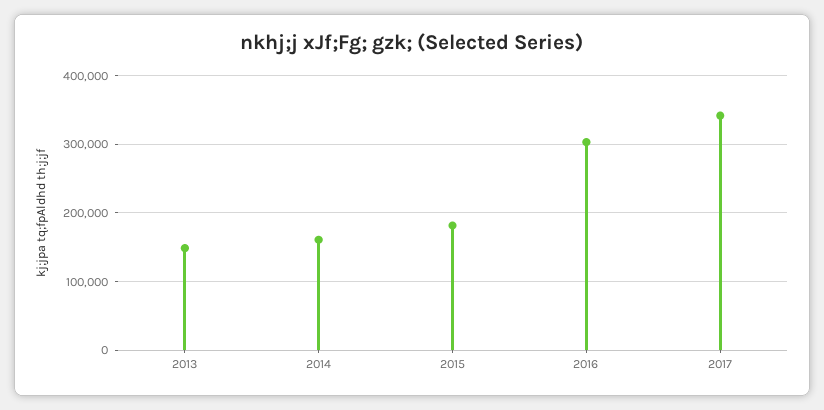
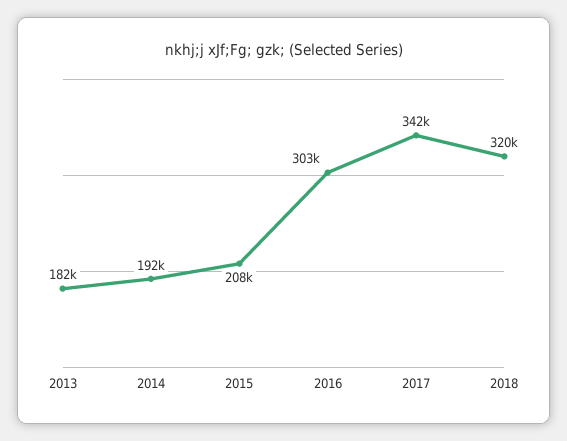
2013: 150000 -> 182000
2014: 160000 -> 192000
2015: 180000 -> 208000
2018: none -> 320000

